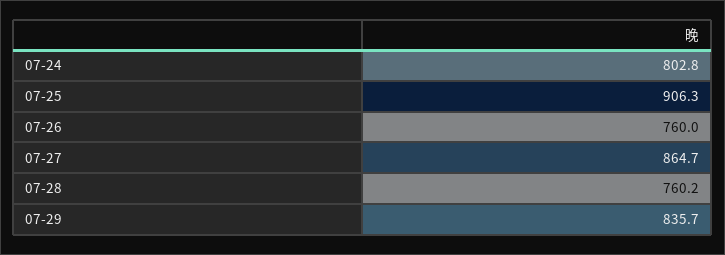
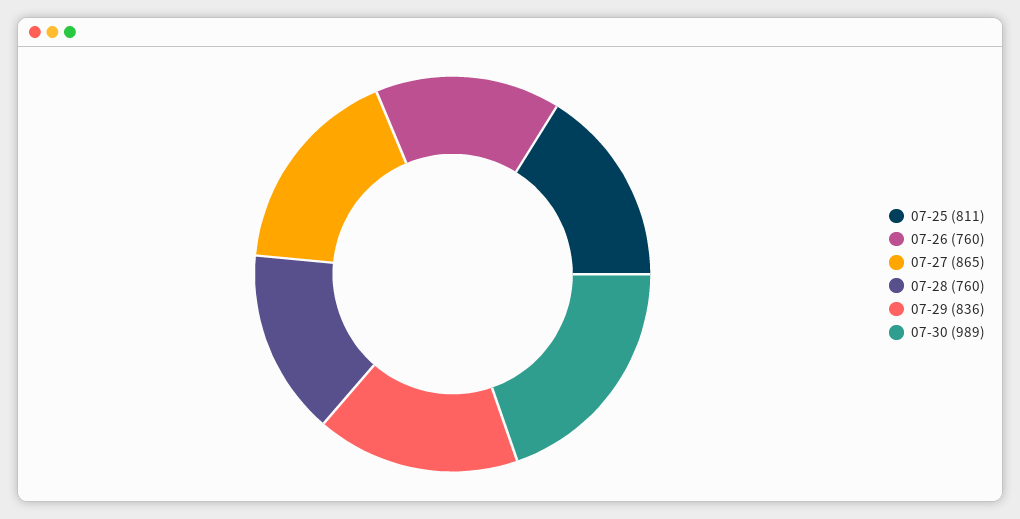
07-24: 802.8 -> none
07-25: 906.3 -> 811
07-30: none -> 989

